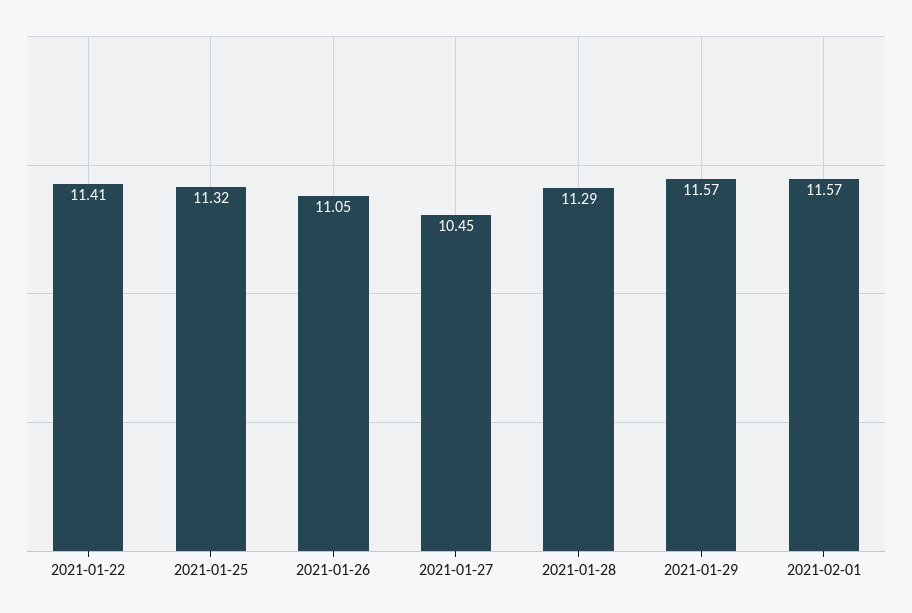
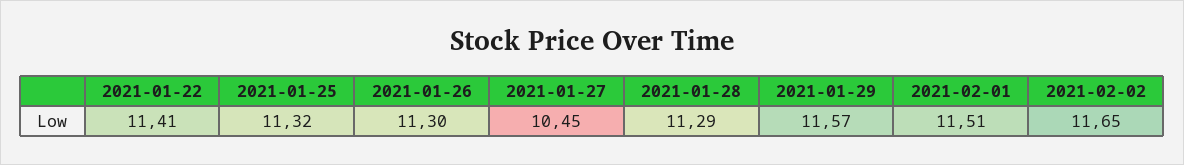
2021-01-26: 11.05 -> 11.3
2021-02-01: 11.57 -> 11.51
2021-02-02: none -> 11.65

